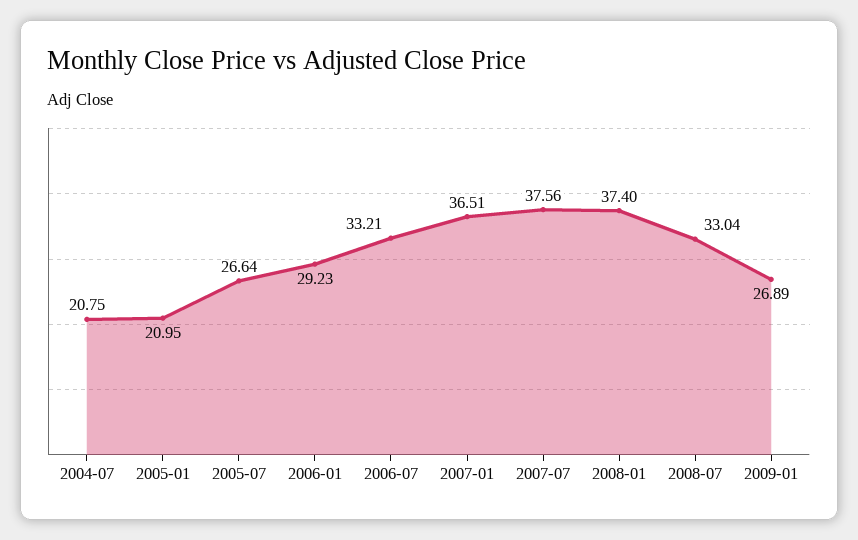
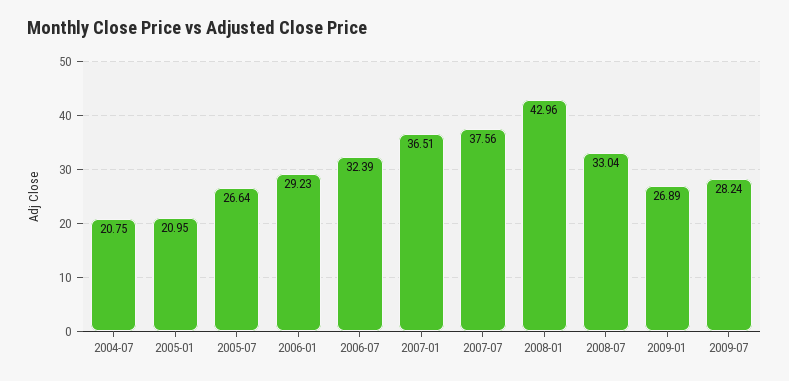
2006-07: 33.21 -> 32.39
2008-01: 37.4 -> 42.96
2009-07: none -> 28.24

